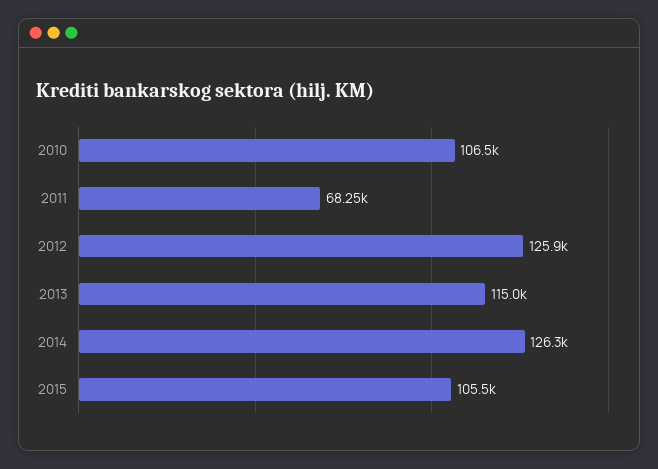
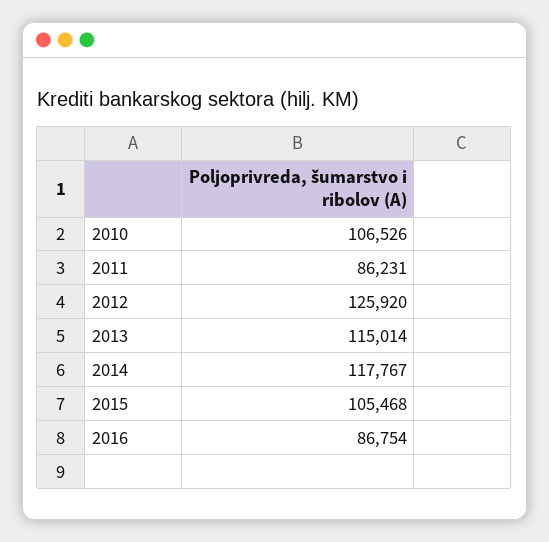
2011: 68250 -> 86231
2014: 126300 -> 117767
2016: none -> 86754

